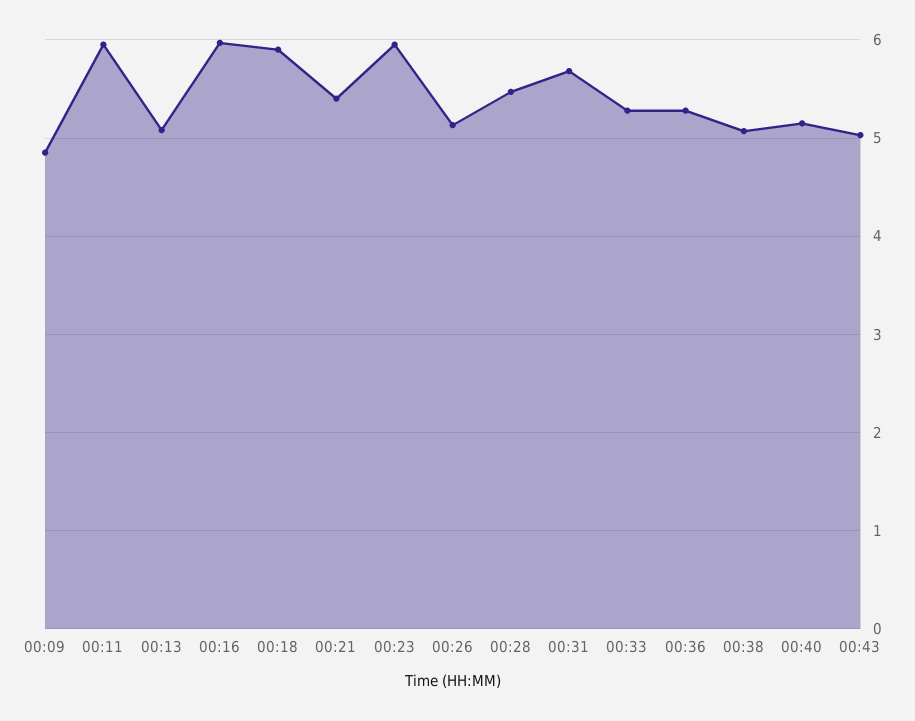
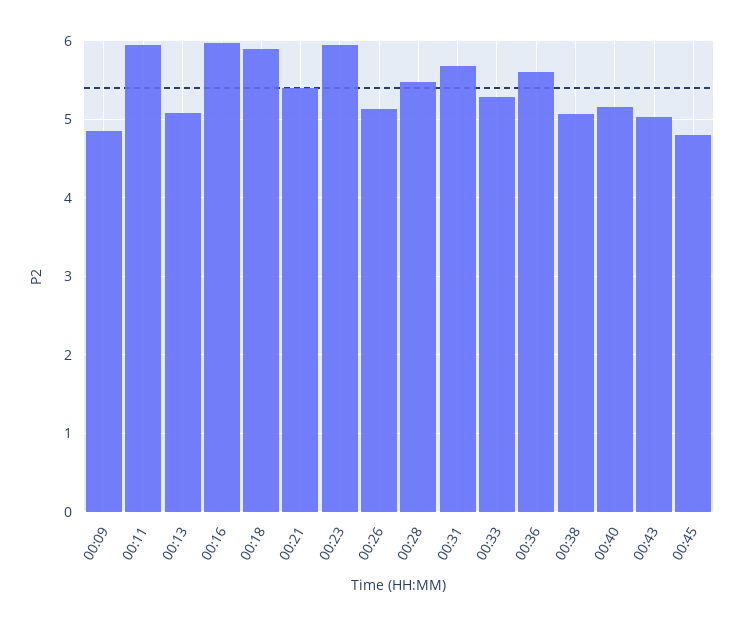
00:36: 5.3 -> 5.6
00:45: none -> 4.8

